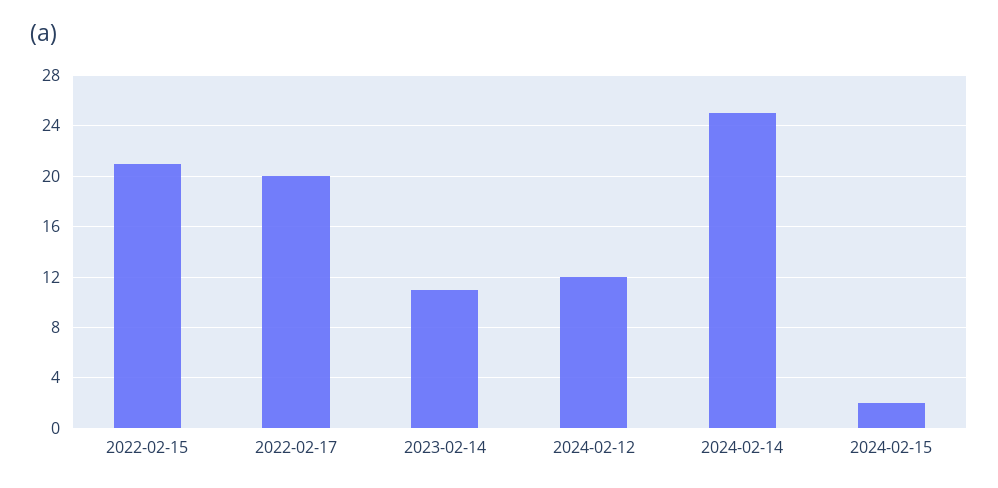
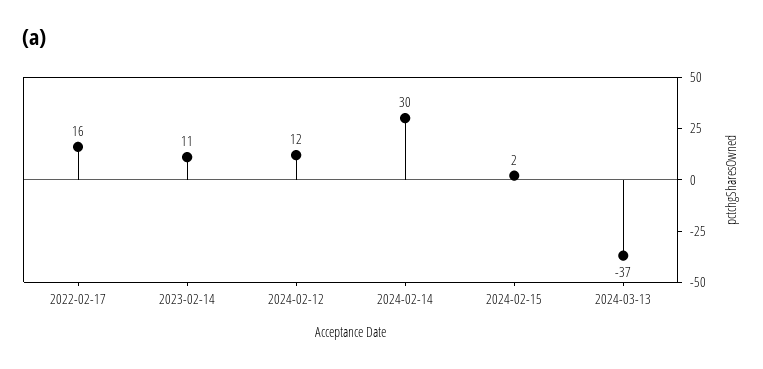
2022-02-15: 21 -> none
2022-02-17: 20 -> 16
2024-02-14: 25 -> 30
2024-03-13: none -> -37

